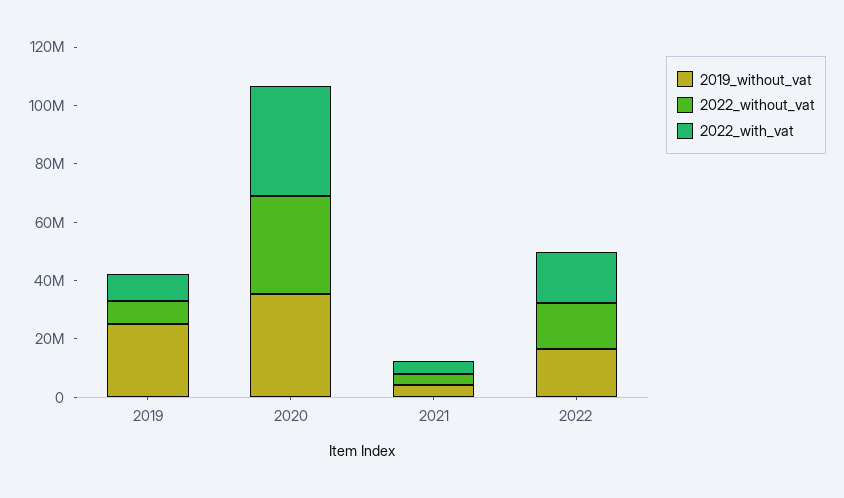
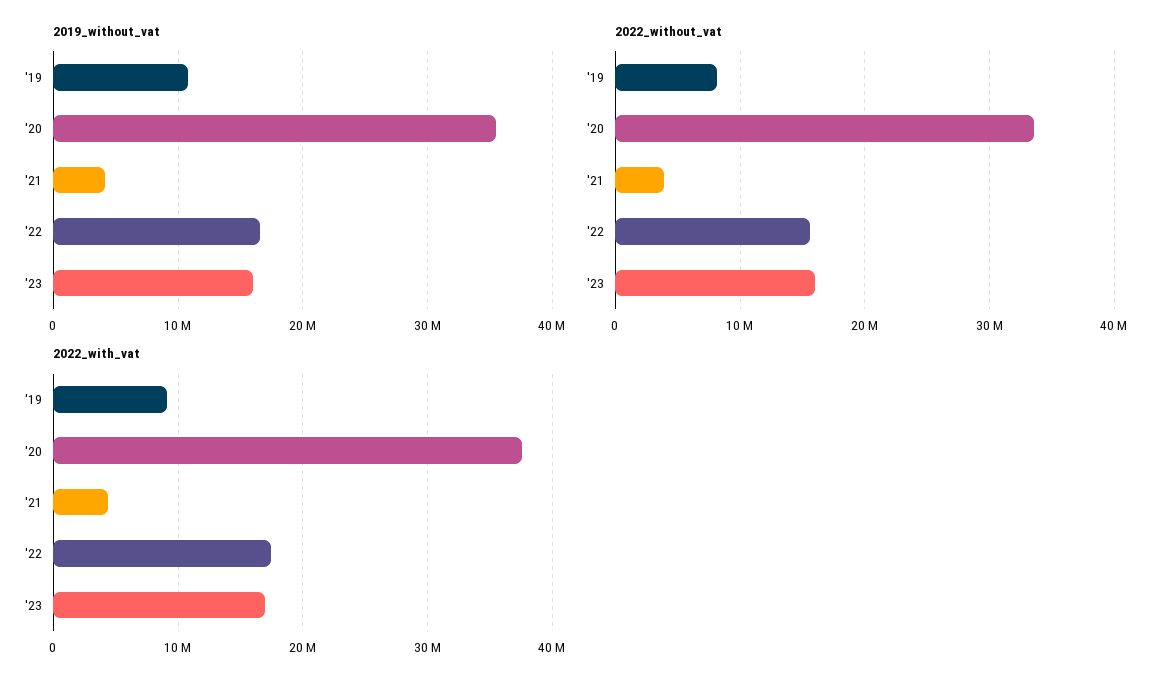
2019_without_vat, 2019: 25000000 -> 11000000
2019_without_vat, '23: none -> 16000000
2022_without_vat, '23: none -> 16000000
2022_with_vat, '23: none -> 17000000

